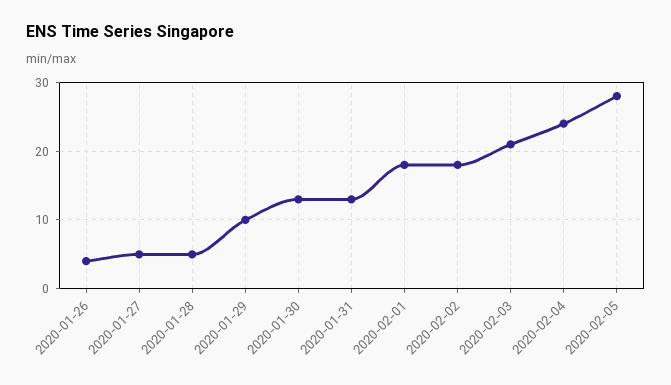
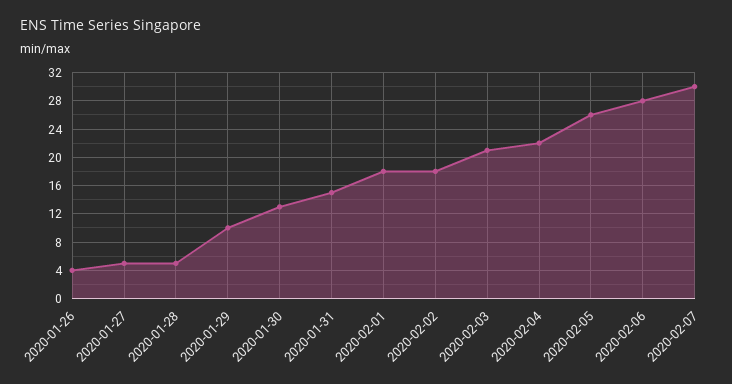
2020-01-31: 13 -> 15
2020-02-04: 24 -> 22
2020-02-05: 28 -> 26
2020-02-06: none -> 28
2020-02-07: none -> 30

